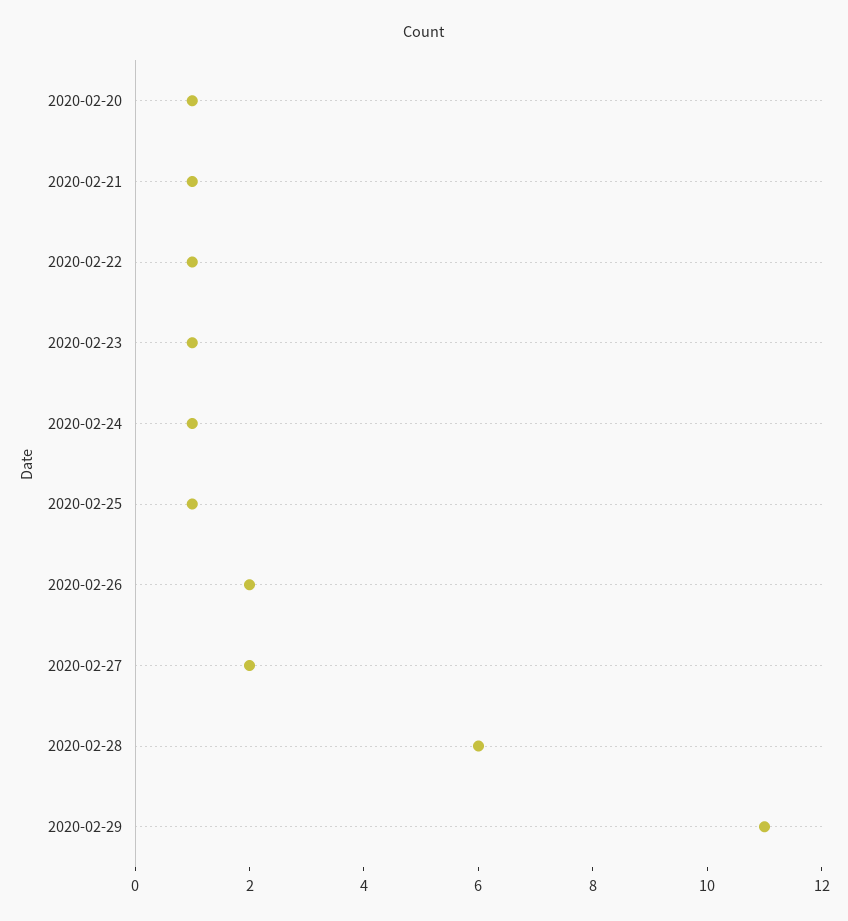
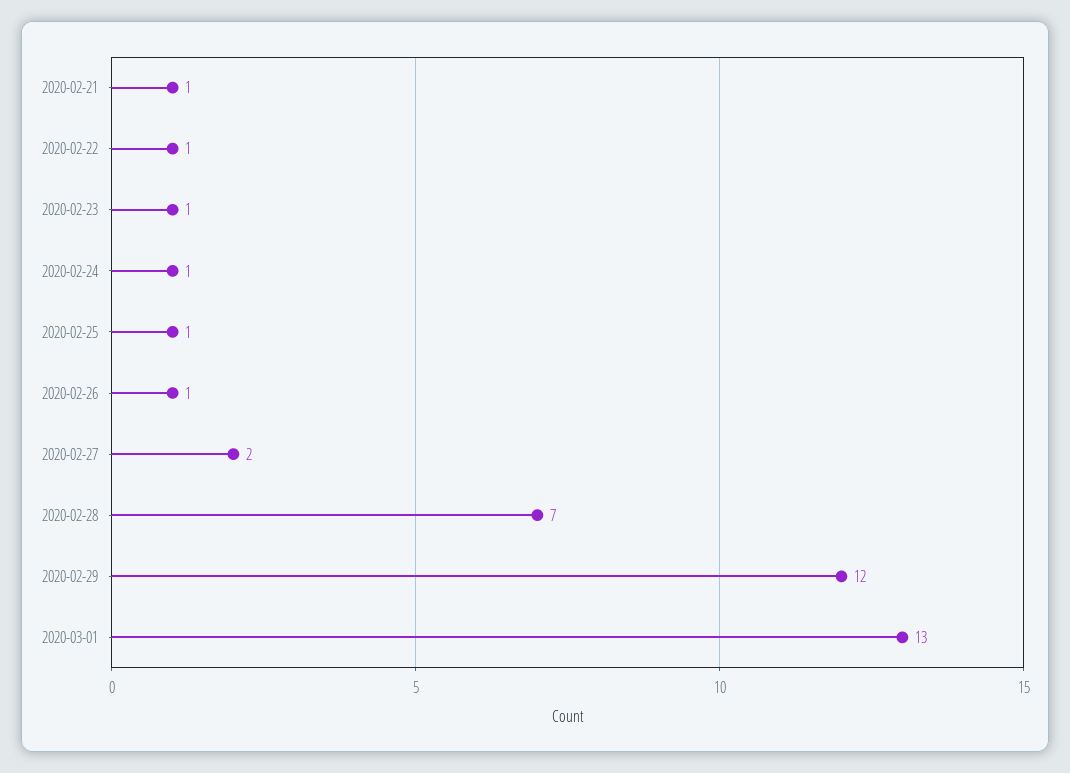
2020-02-20: 1 -> none
2020-02-26: 2 -> 1
2020-02-28: 6 -> 7
2020-02-29: 11 -> 12
2020-03-01: none -> 13

